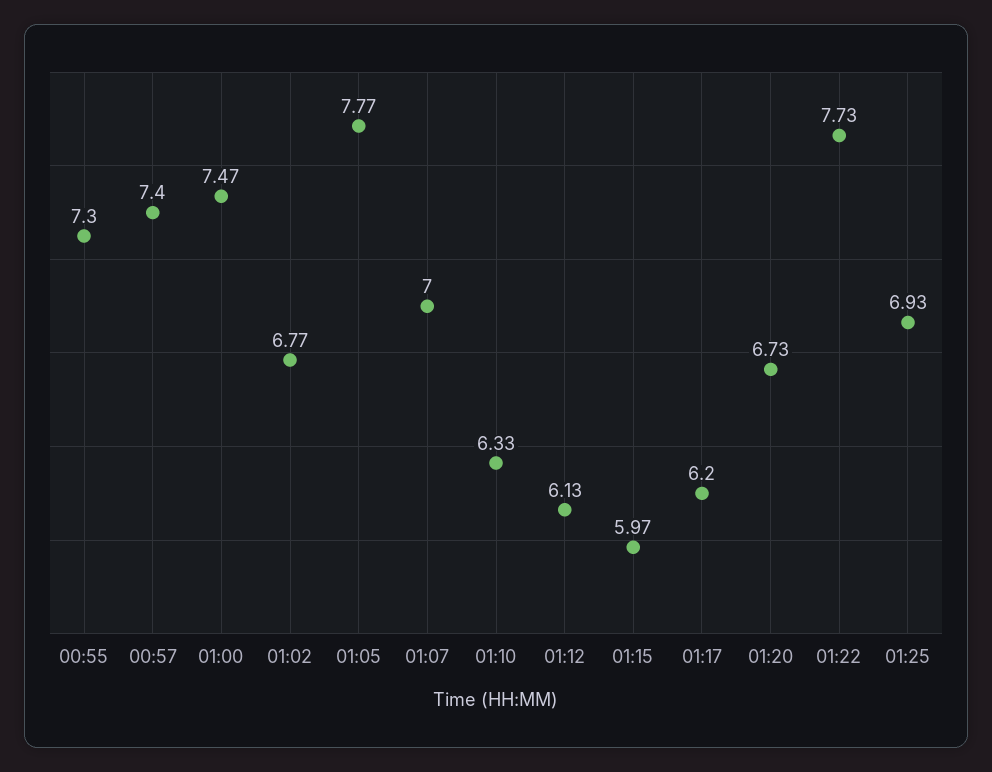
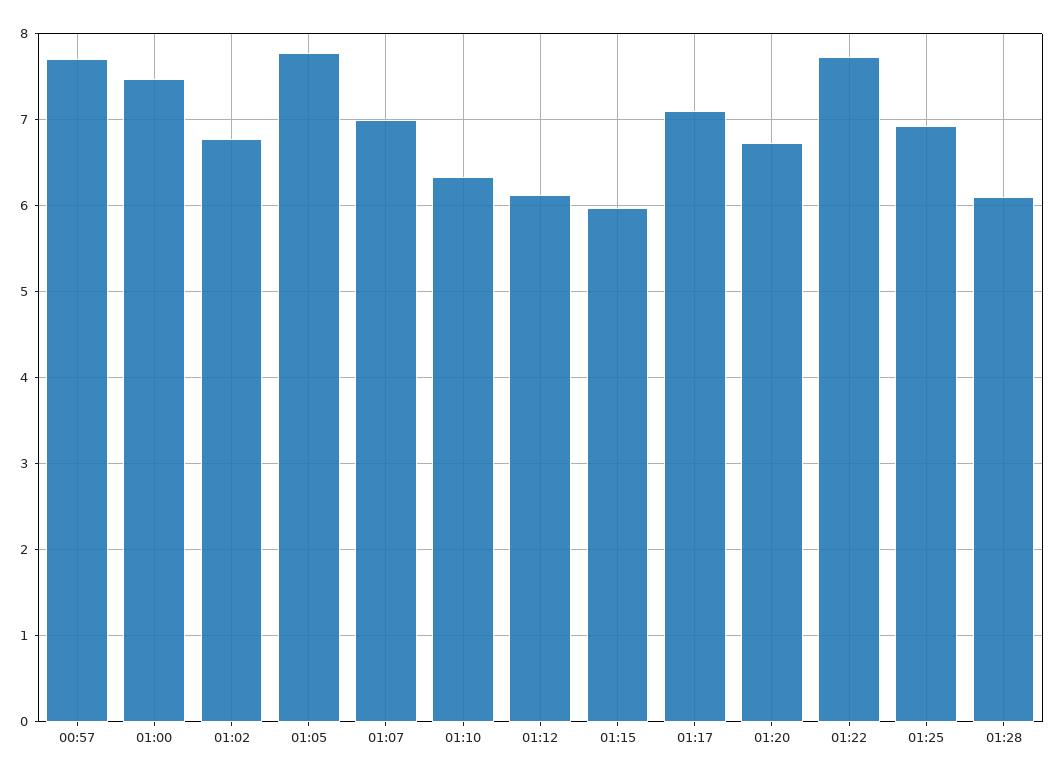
00:55: 7.3 -> none
00:57: 7.4 -> 7.7
01:17: 6.2 -> 7.1
01:28: none -> 6.1

